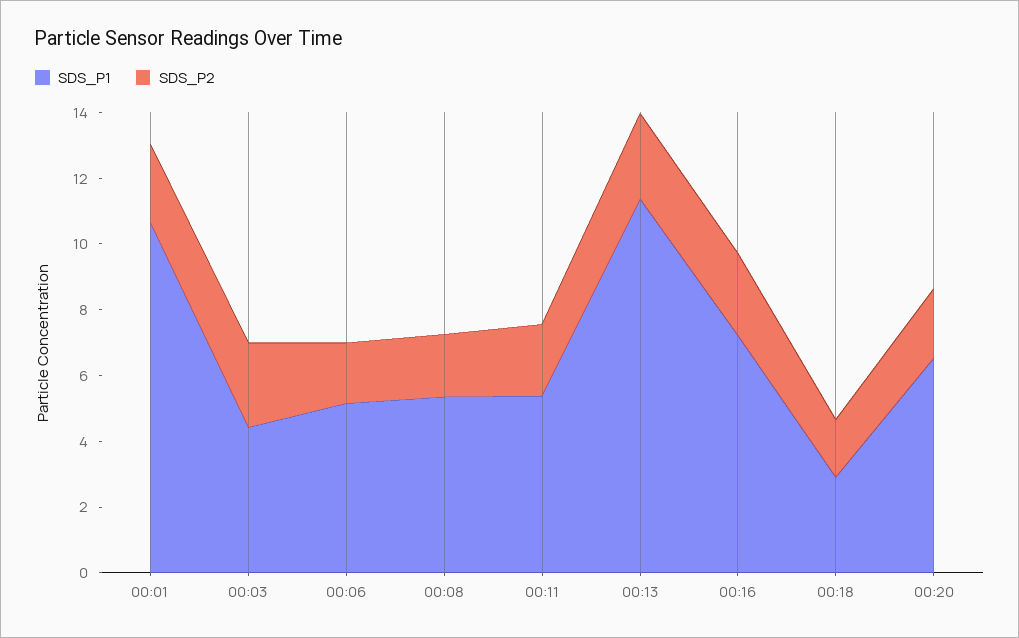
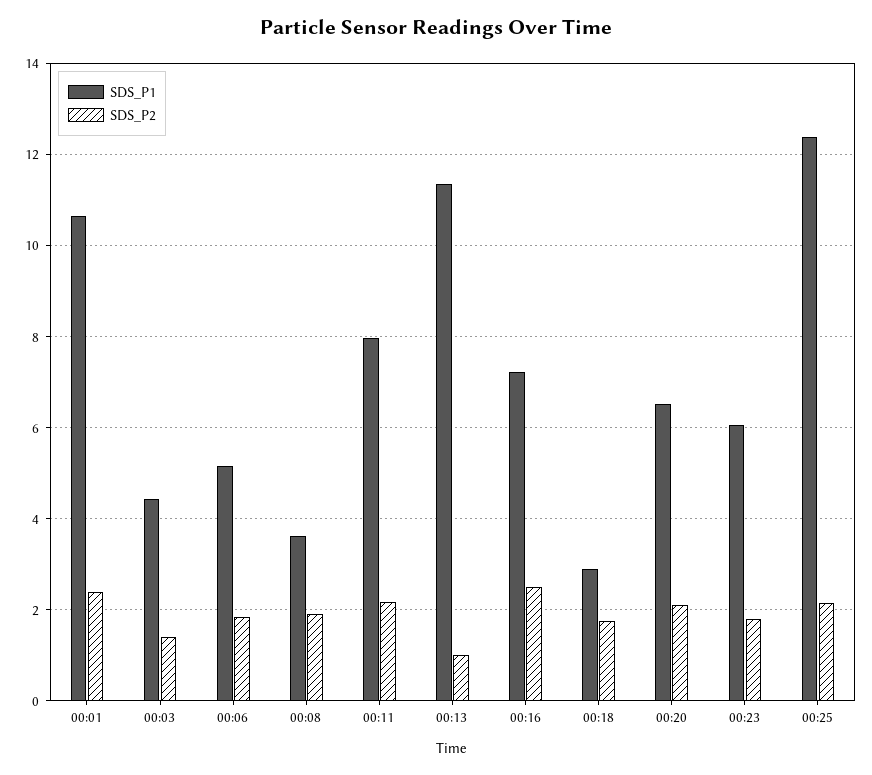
SDS_P2, 00:03: 2.5 -> 1.4
SDS_P1, 00:08: 5.5 -> 3.6
SDS_P1, 00:11: 5.5 -> 8
SDS_P2, 00:13: 2.5 -> 1
SDS_P1, 00:23: none -> 6
SDS_P2, 00:23: none -> 1.8
SDS_P1, 00:25: none -> 12.4
SDS_P2, 00:25: none -> 2.2

